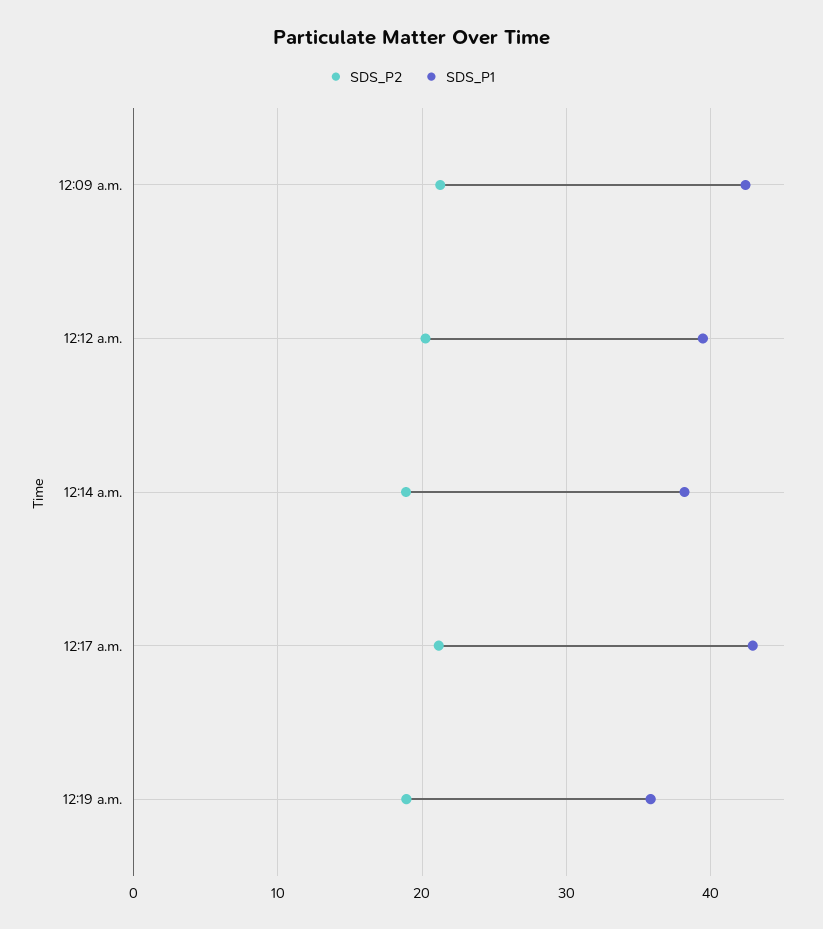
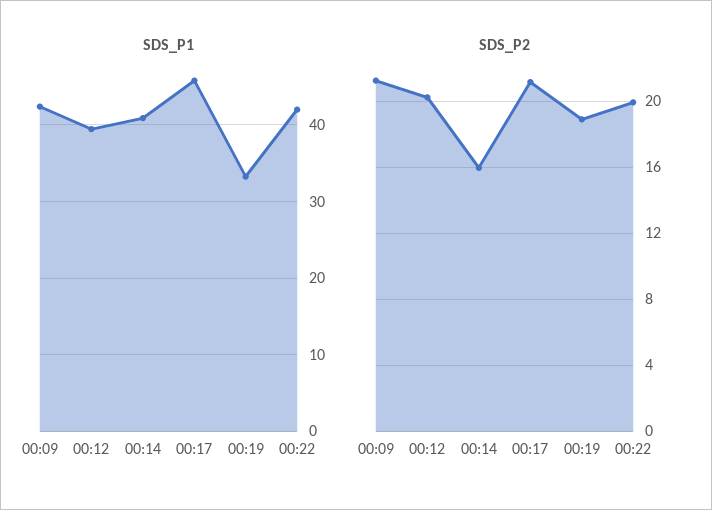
SDS_P2, 12:14 a.m.: 19 -> 16
SDS_P1, 12:14 a.m.: 38 -> 41
SDS_P1, 12:17 a.m.: 43 -> 46
SDS_P1, 12:19 a.m.: 36 -> 33
SDS_P1, 00:22: none -> 42
SDS_P2, 00:22: none -> 20

